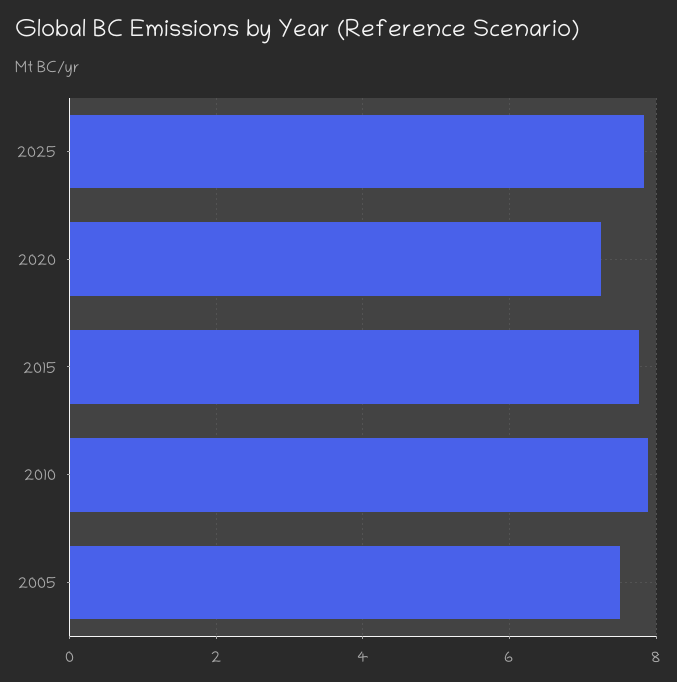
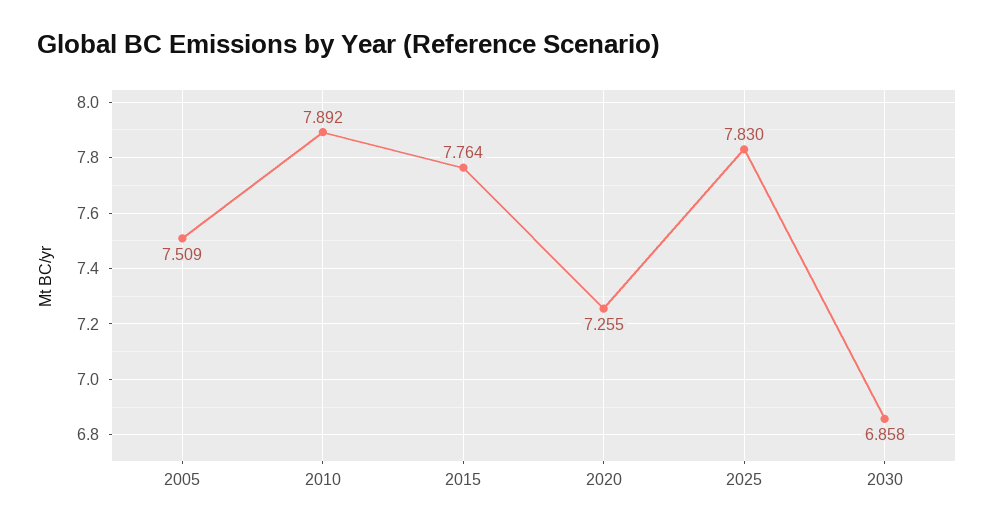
2030: none -> 6.858

